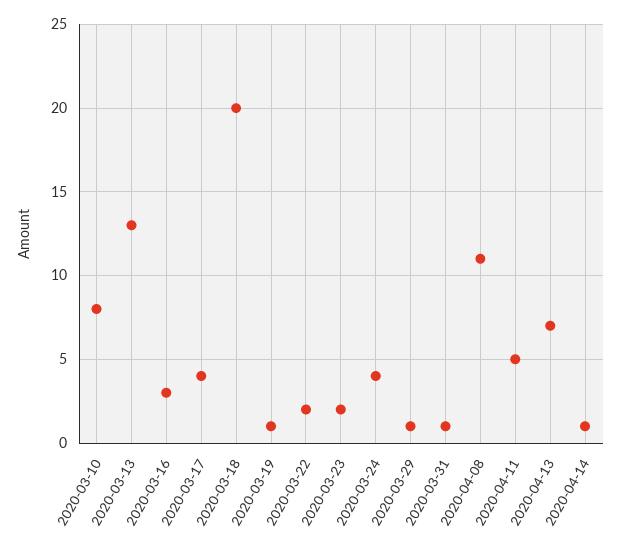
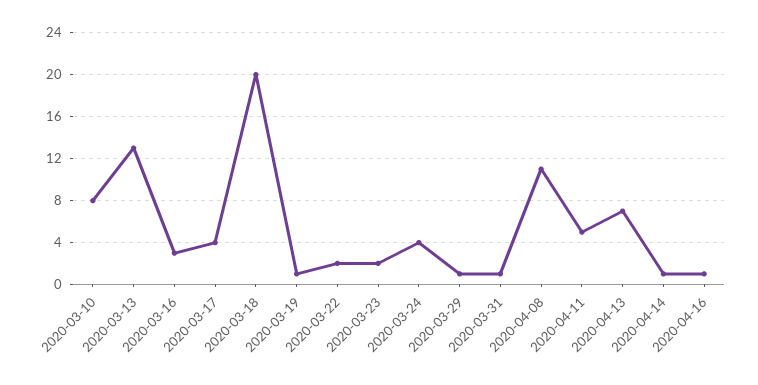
2020-04-16: none -> 1

